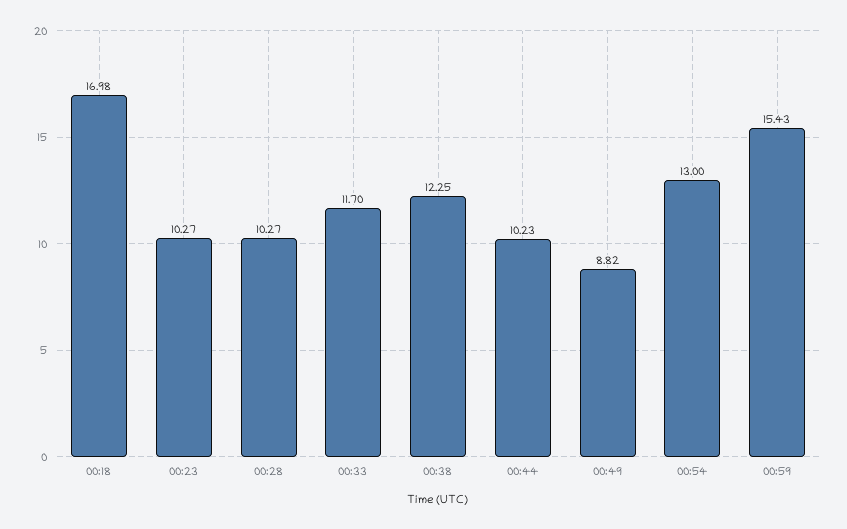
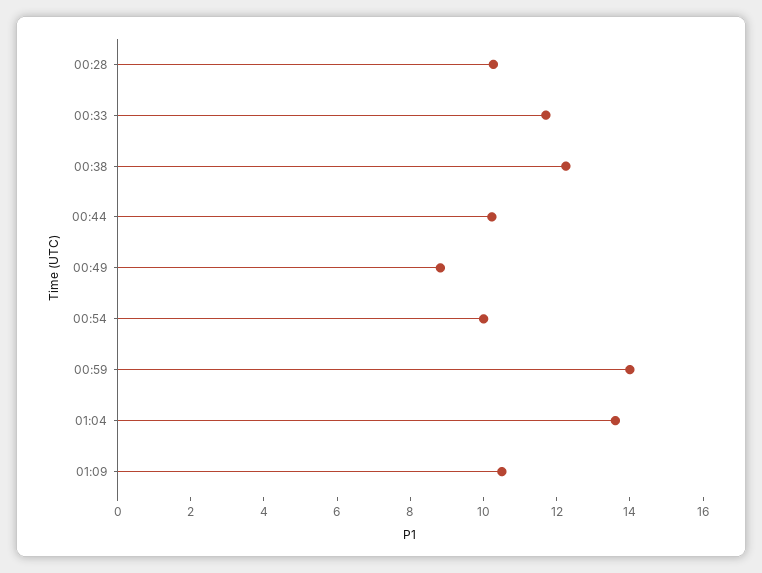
00:18: 16.98 -> none
00:23: 10.27 -> none
00:54: 13 -> 10
00:59: 15.43 -> 14
01:04: none -> 13.5
01:09: none -> 10.5

